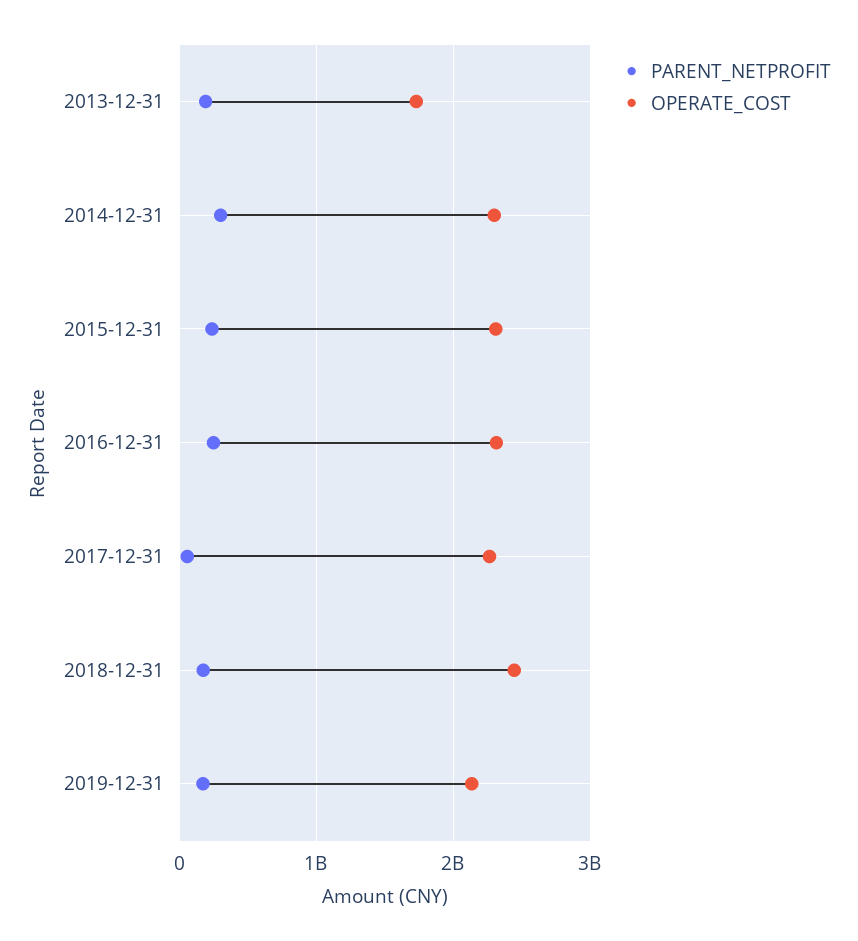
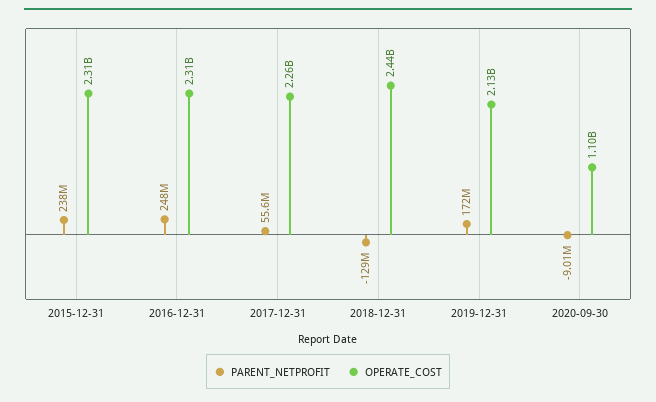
PARENT_NETPROFIT, 2013-12-31: 200000000 -> none
OPERATE_COST, 2013-12-31: 1700000000 -> none
PARENT_NETPROFIT, 2014-12-31: 300000000 -> none
OPERATE_COST, 2014-12-31: 2300000000 -> none
PARENT_NETPROFIT, 2018-12-31: 200000000 -> -129000000
PARENT_NETPROFIT, 2020-09-30: none -> -9010000
OPERATE_COST, 2020-09-30: none -> 1100000000

